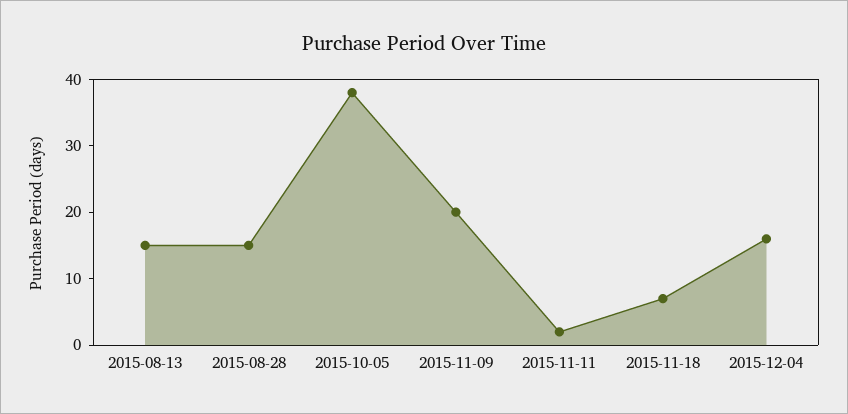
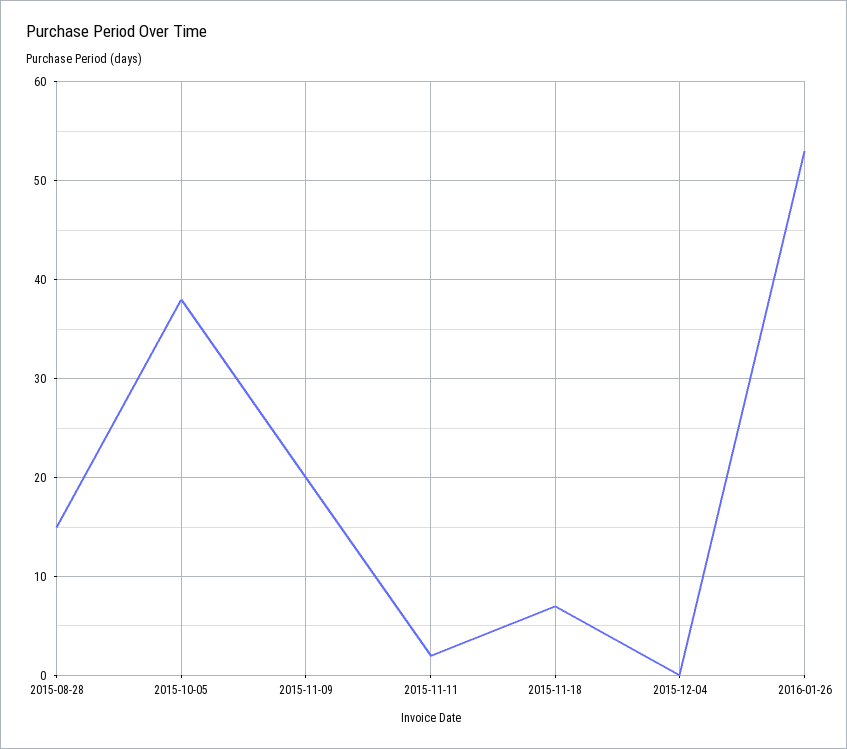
2015-08-13: 15 -> none
2015-12-04: 15 -> 0
2016-01-26: none -> 53

